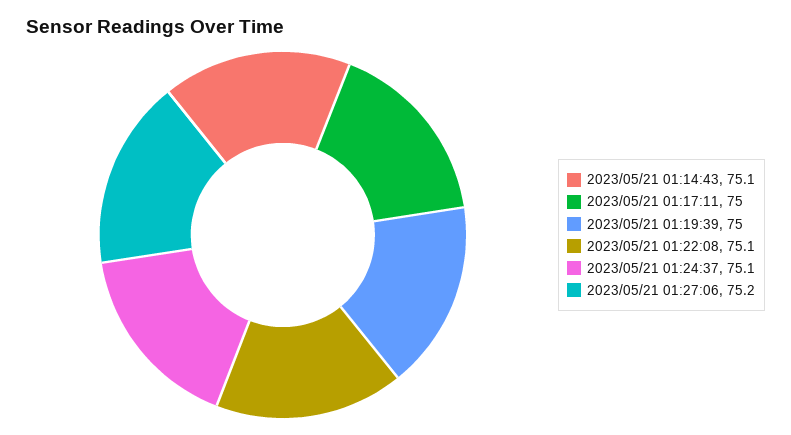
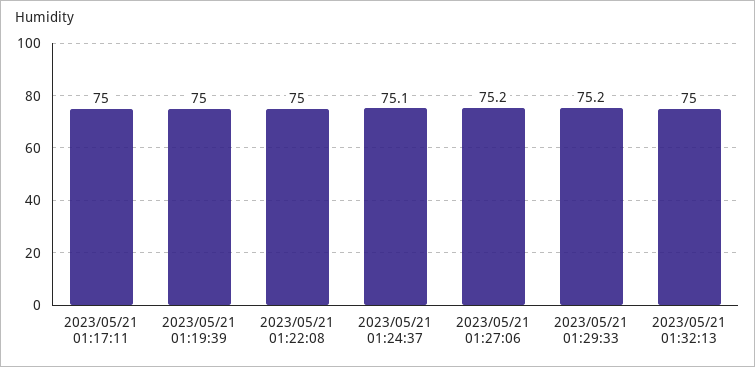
2023/05/21 01:14:43: 75.1 -> none
2023/05/21 01:22:08: 75.1 -> 75
2023/05/21 01:29:33: none -> 75.2
2023/05/21 01:32:13: none -> 75

